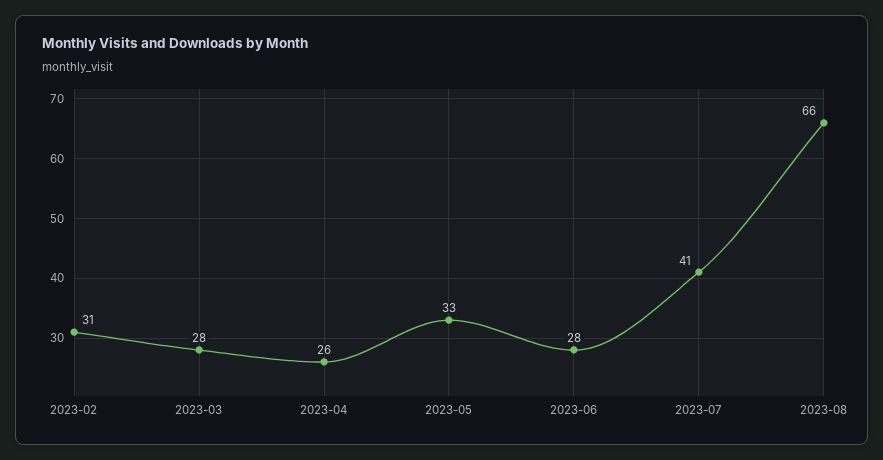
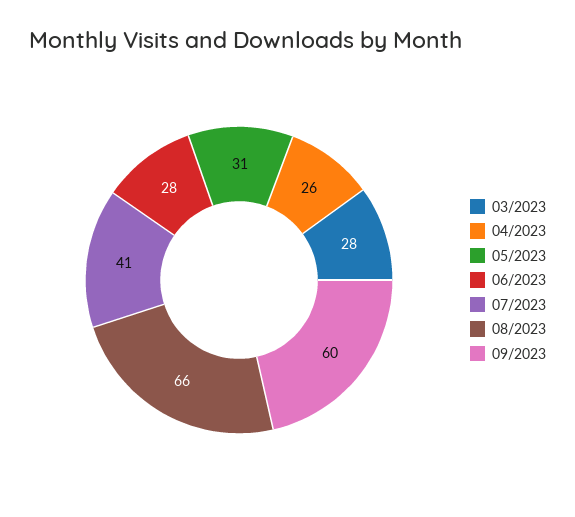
2023-02: 31 -> none
2023-05: 33 -> 31
09/2023: none -> 60

